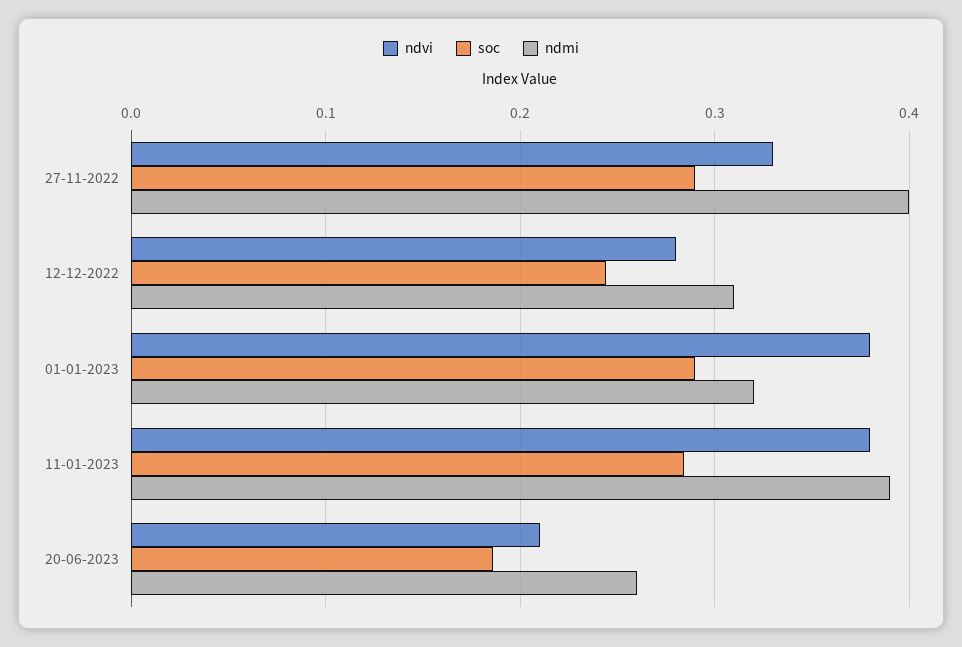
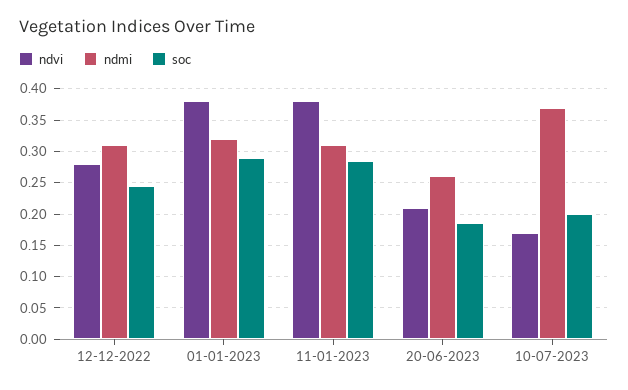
ndvi, 27-11-2022: 0.33 -> none
soc, 27-11-2022: 0.29 -> none
ndmi, 27-11-2022: 0.4 -> none
ndmi, 11-01-2023: 0.39 -> 0.31
ndvi, 10-07-2023: none -> 0.17
ndmi, 10-07-2023: none -> 0.37
soc, 10-07-2023: none -> 0.2

